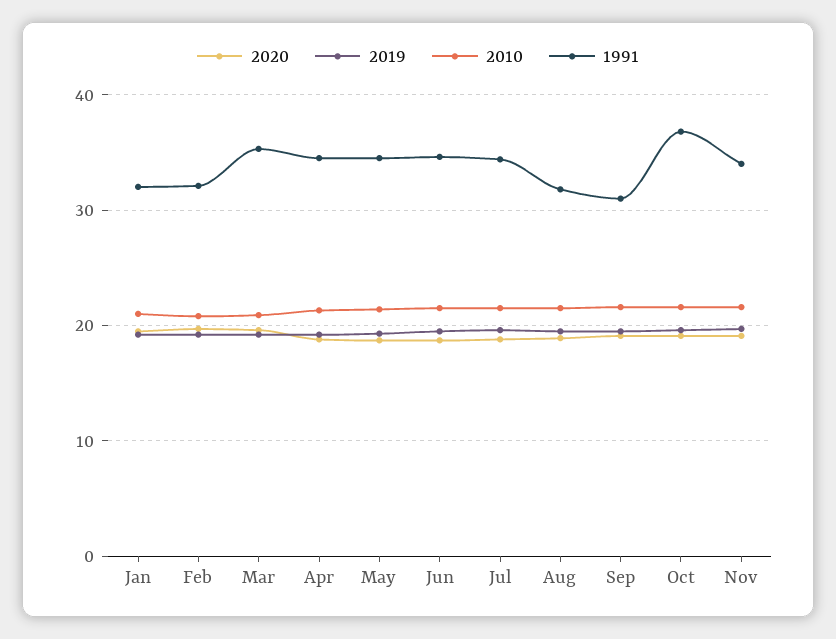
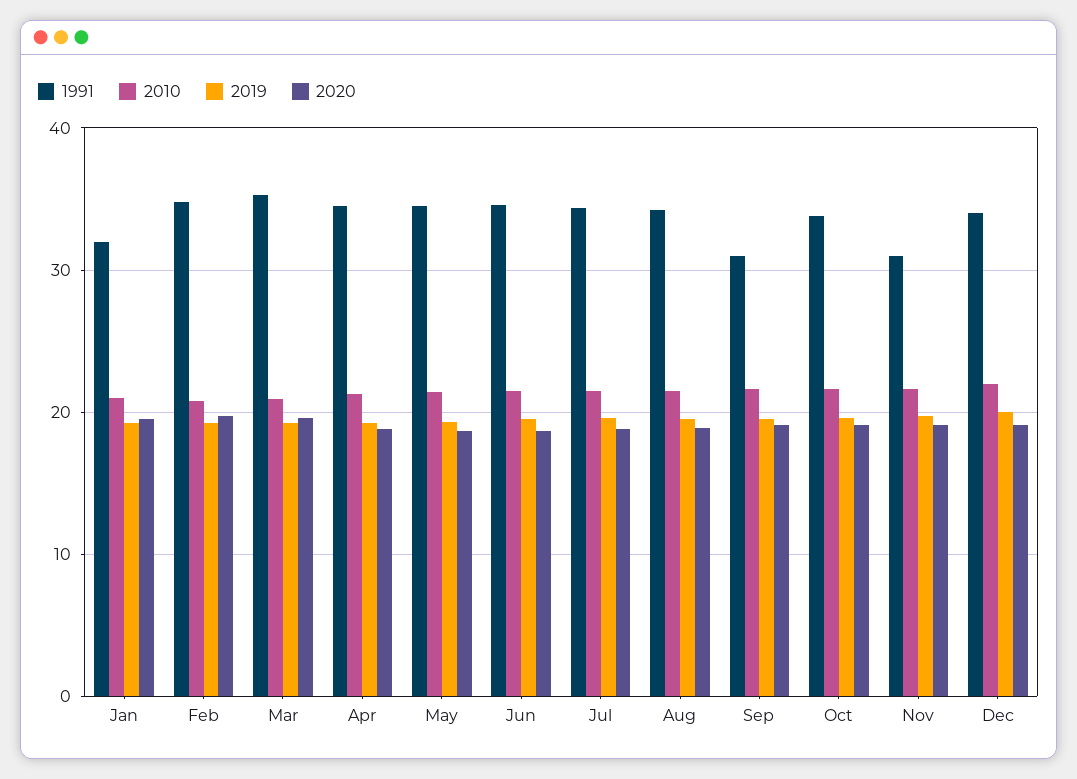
1991, Feb: 32 -> 35
1991, Aug: 32 -> 34
1991, Oct: 37 -> 34
1991, Nov: 34 -> 31
1991, Dec: none -> 34
2010, Dec: none -> 22
2019, Dec: none -> 20
2020, Dec: none -> 19

